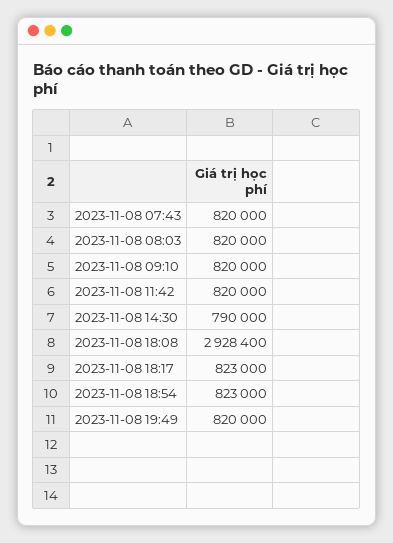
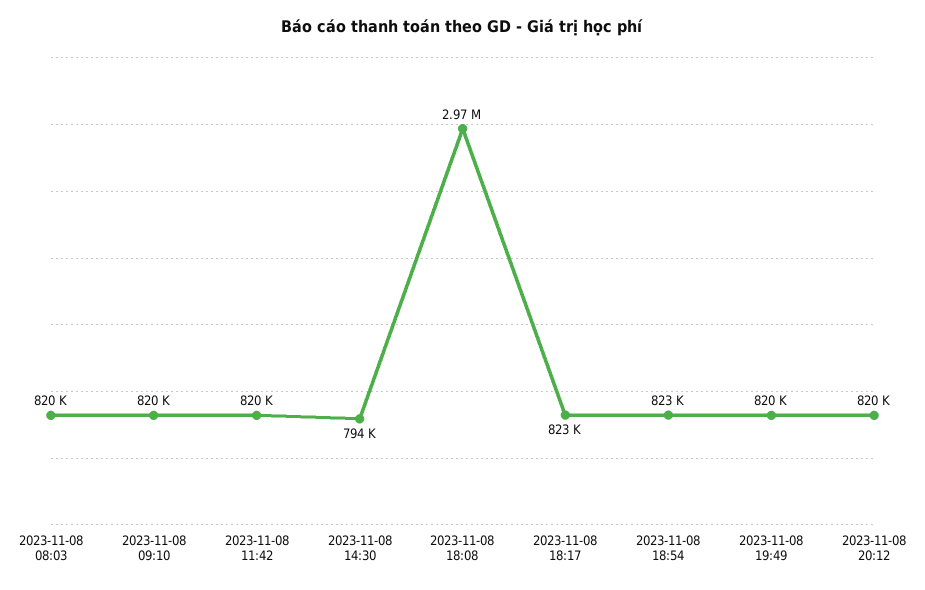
2023-11-08 07:43: 820000 -> none
2023-11-08 14:30: 790000 -> 794000
2023-11-08 18:08: 2928400 -> 2970000
2023-11-08 20:12: none -> 820000

